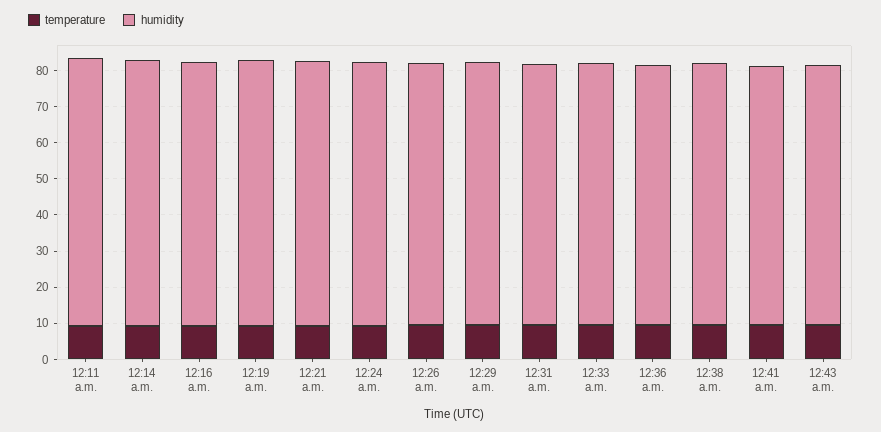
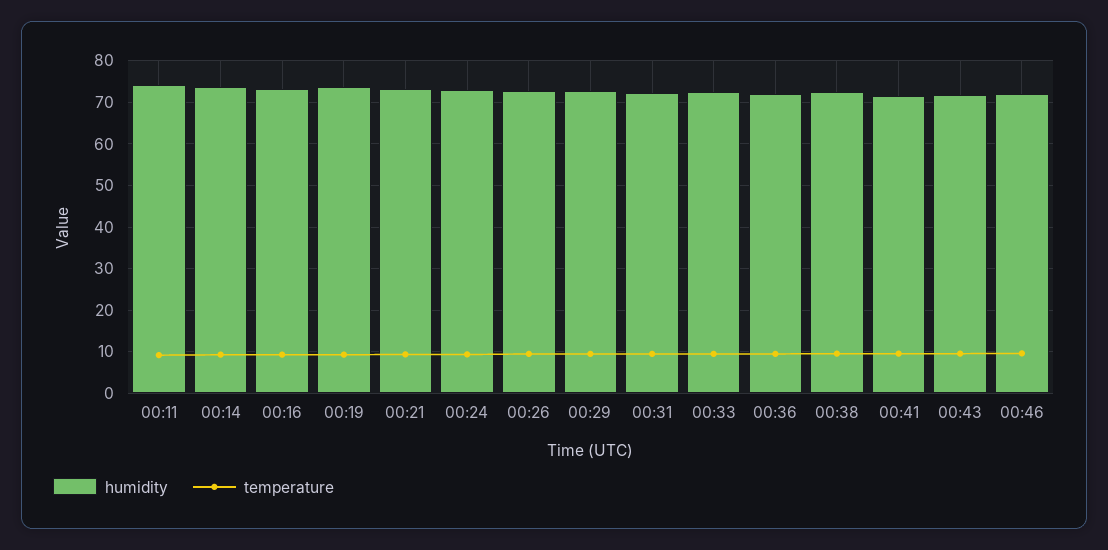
humidity, 00:46: none -> 72
temperature, 00:46: none -> 10

